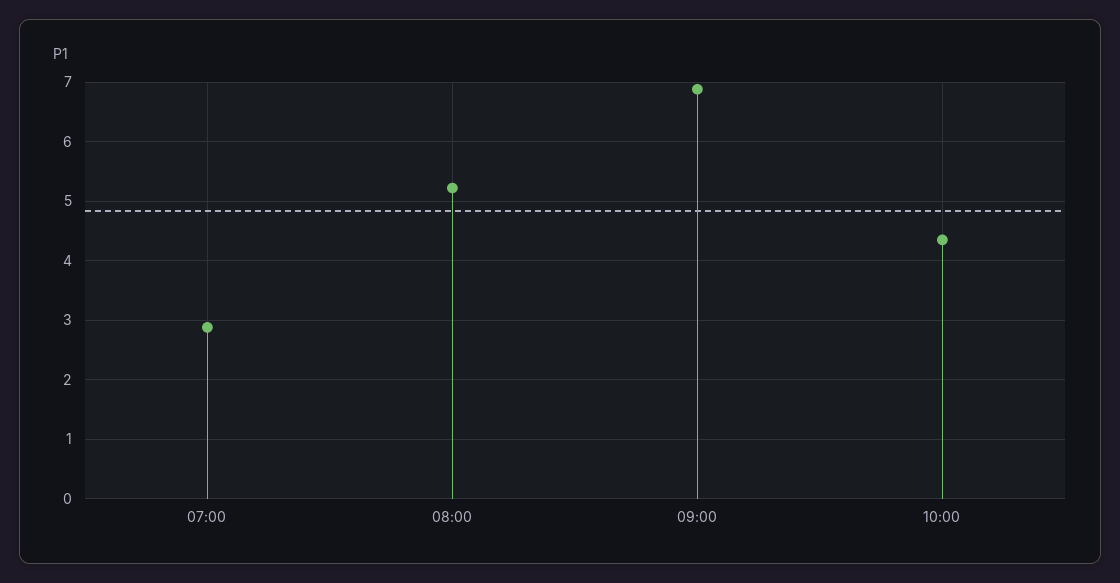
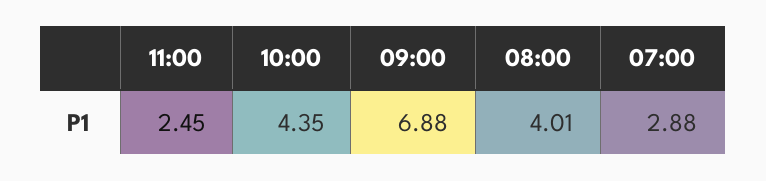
08:00: 5.2 -> 4.01
11:00: none -> 2.45

